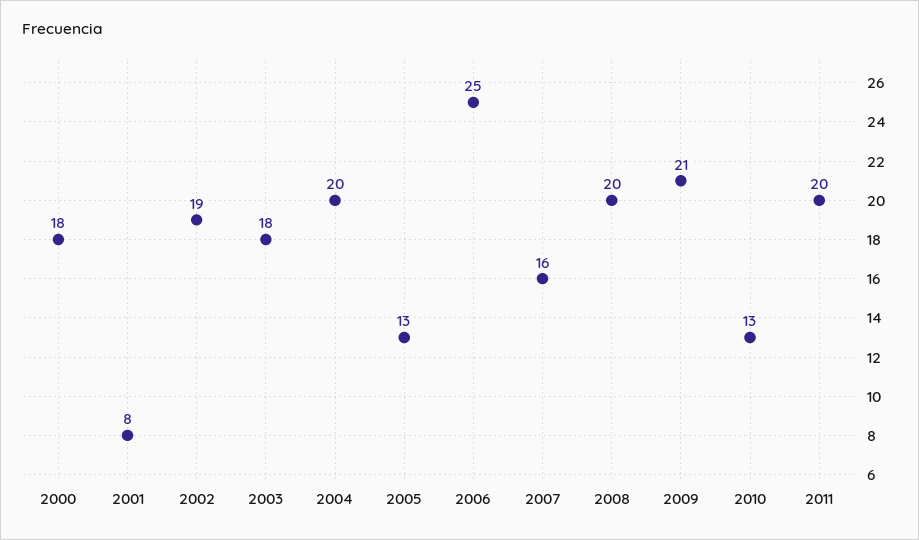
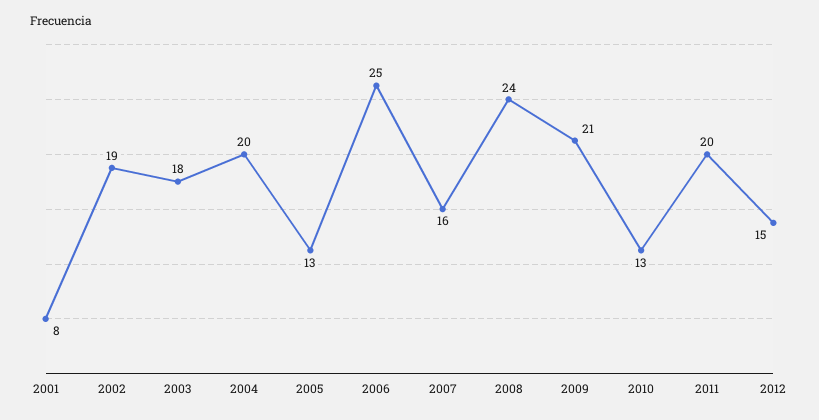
2000: 18 -> none
2008: 20 -> 24
2012: none -> 15

